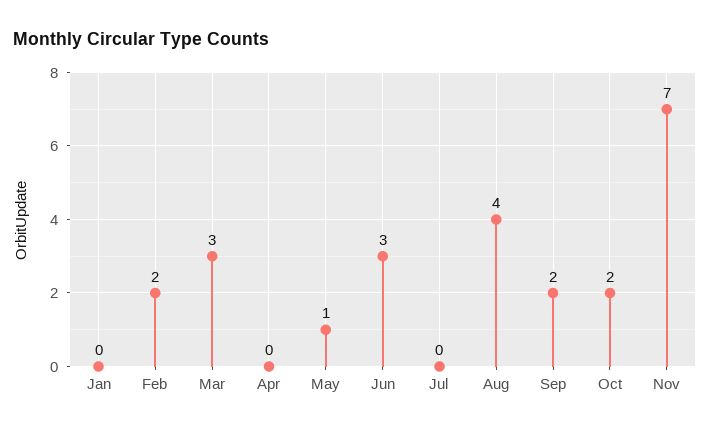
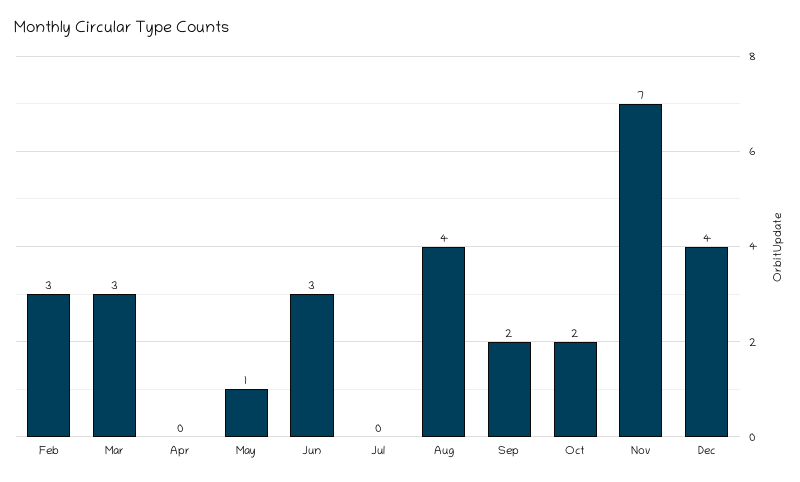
Jan: 0 -> none
Feb: 2 -> 3
Dec: none -> 4

